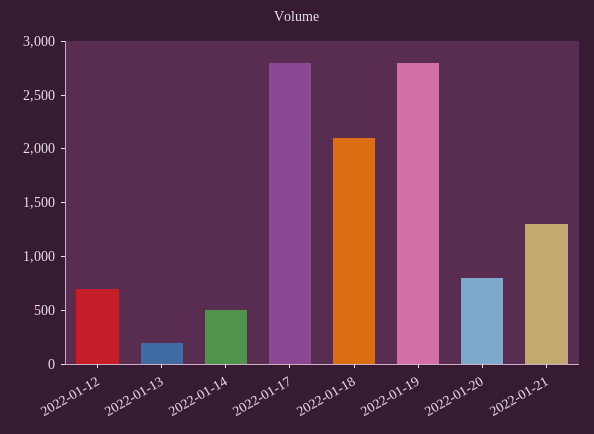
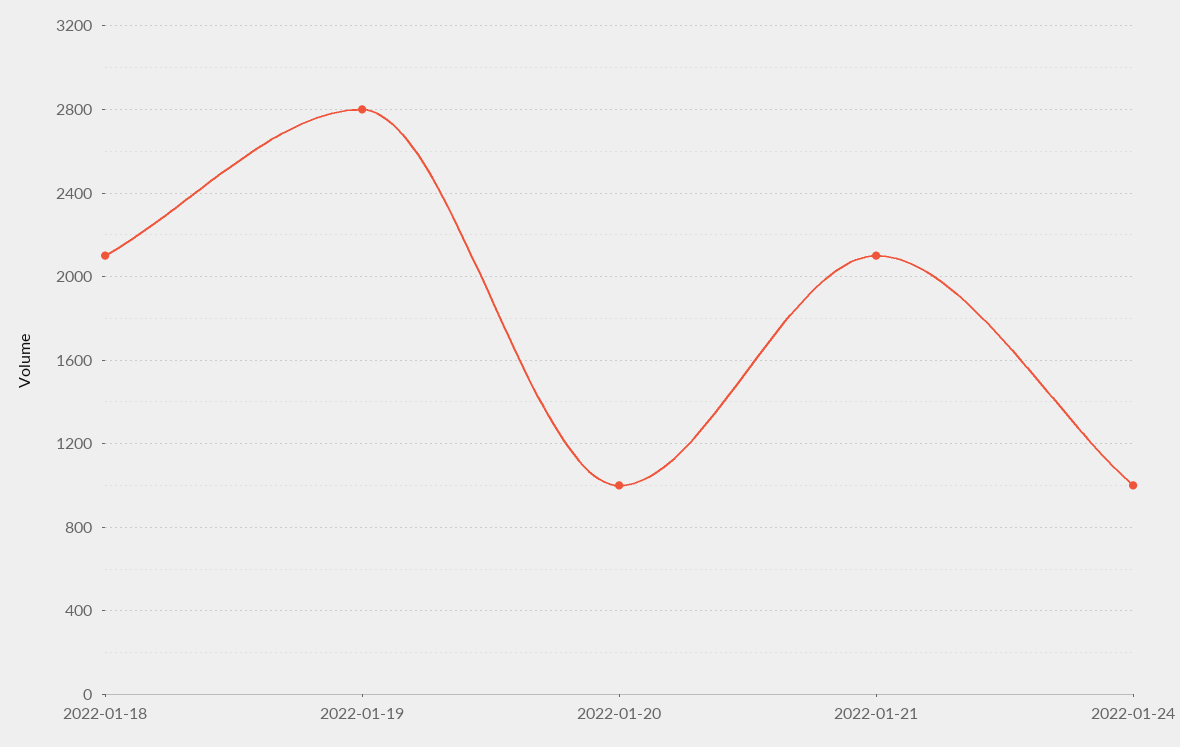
2022-01-12: 700 -> none
2022-01-13: 200 -> none
2022-01-14: 500 -> none
2022-01-17: 2800 -> none
2022-01-20: 800 -> 1000
2022-01-21: 1300 -> 2100
2022-01-24: none -> 1000

